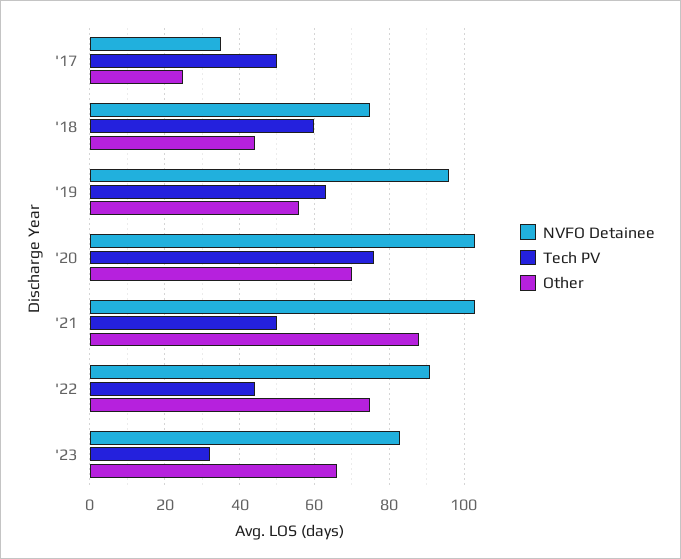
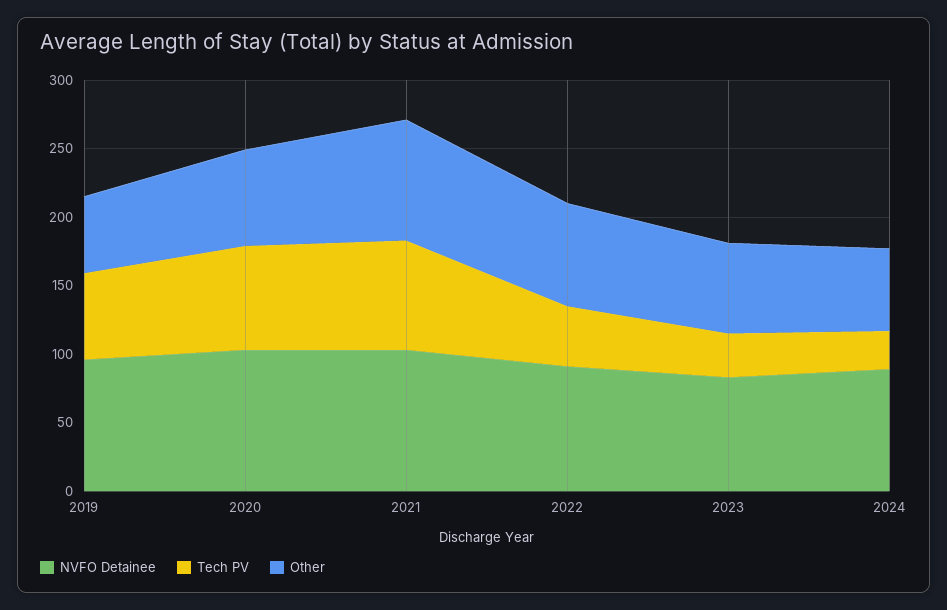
NVFO Detainee, '17: 35 -> none
Tech PV, '17: 50 -> none
Other, '17: 25 -> none
NVFO Detainee, '18: 75 -> none
Tech PV, '18: 60 -> none
Other, '18: 45 -> none
Tech PV, '21: 50 -> 80
NVFO Detainee, 2024: none -> 90
Tech PV, 2024: none -> 30
Other, 2024: none -> 60

